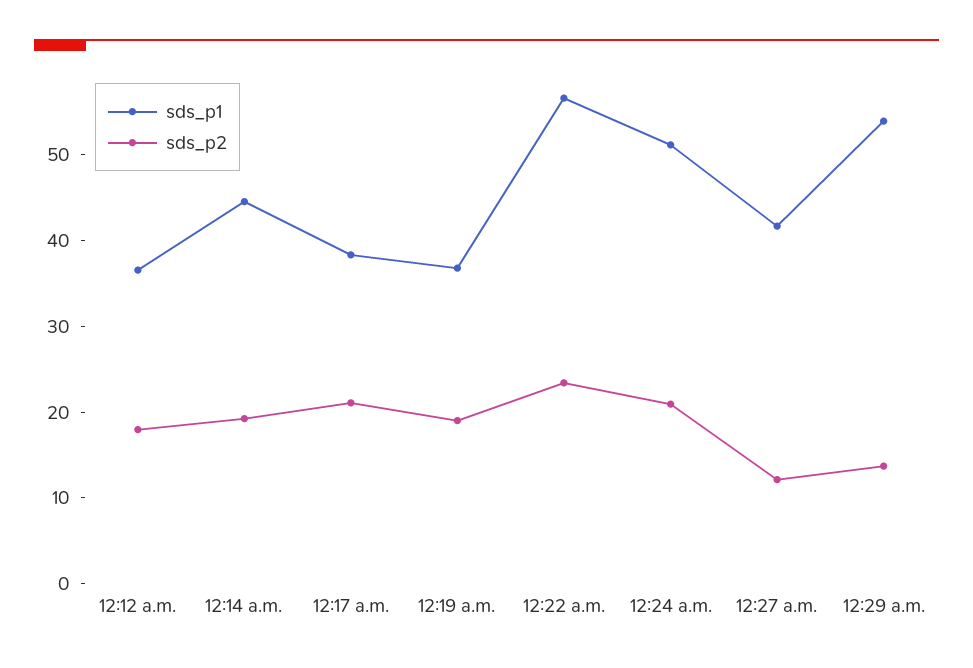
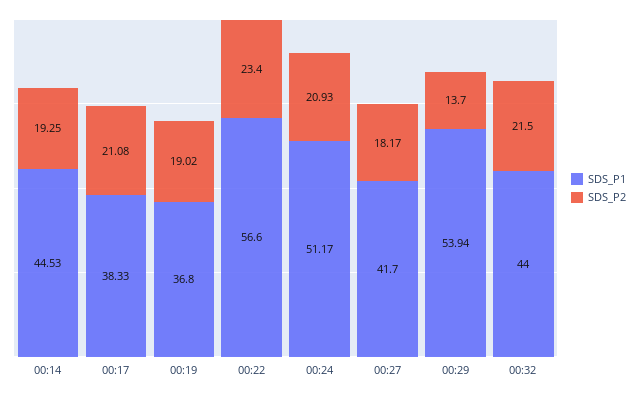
sds_p1, 12:12 a.m.: 36 -> none
sds_p2, 12:12 a.m.: 18 -> none
sds_p2, 12:27 a.m.: 12 -> 18.17
sds_p1, 00:32: none -> 44
sds_p2, 00:32: none -> 21.5

